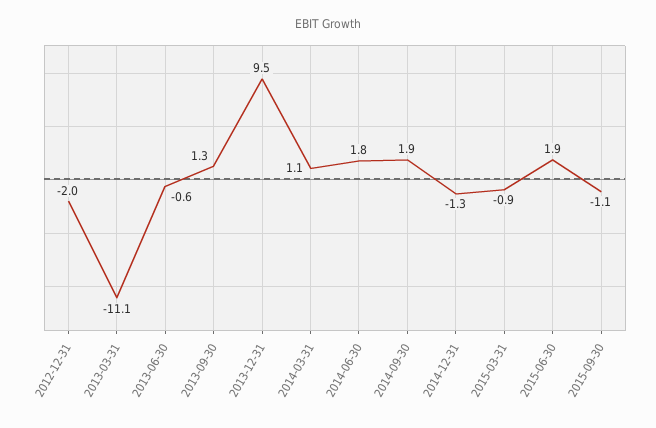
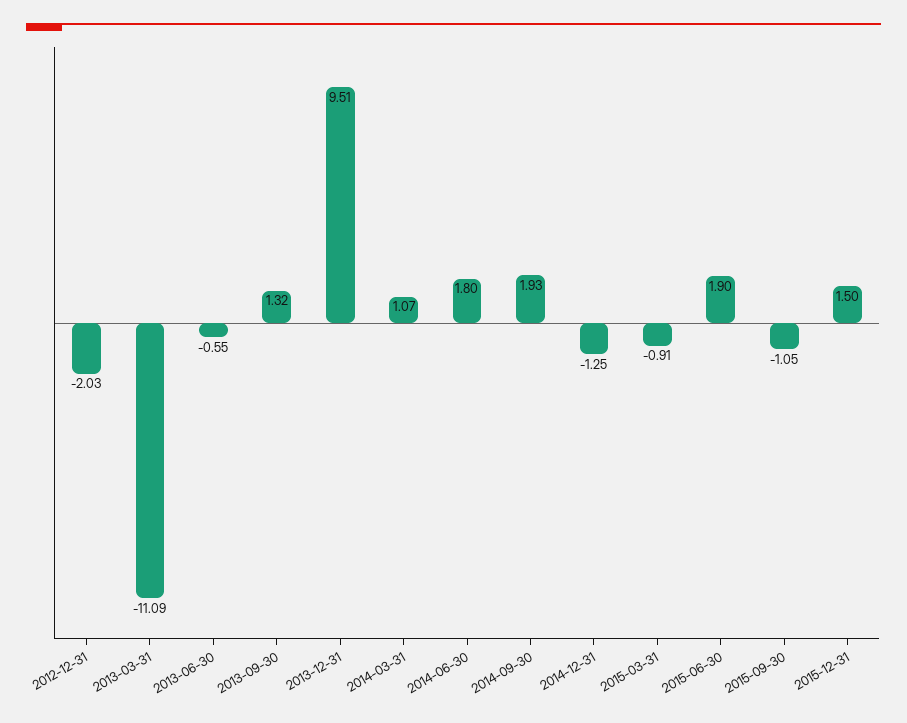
2015-12-31: none -> 1.5

